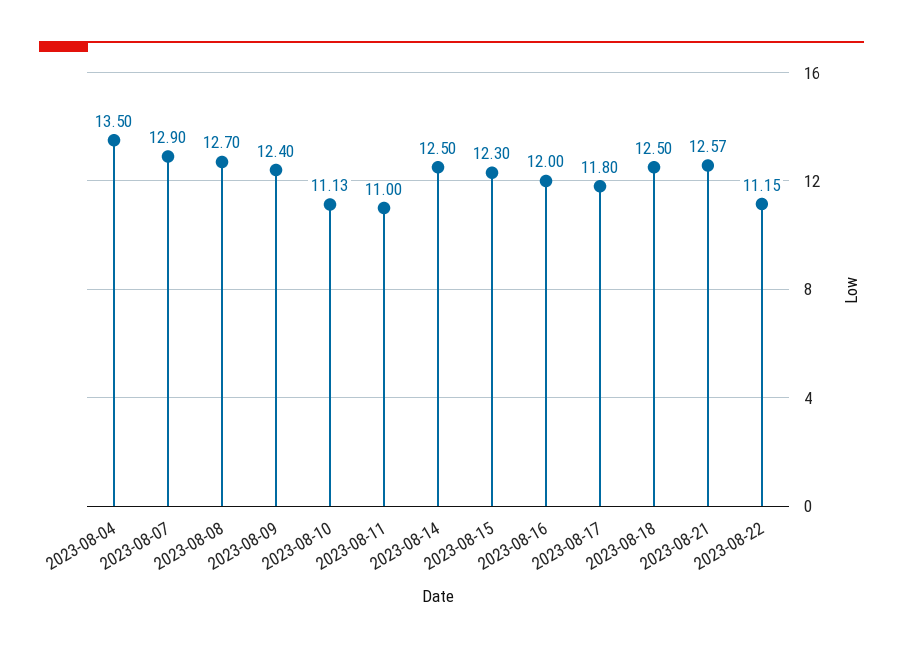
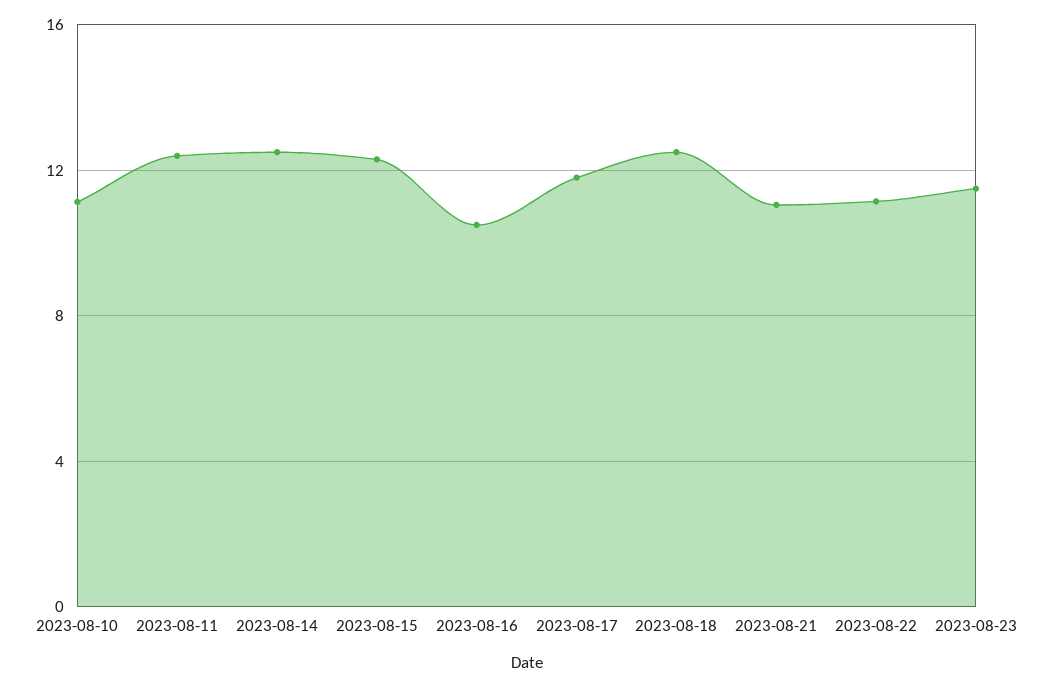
2023-08-04: 13.5 -> none
2023-08-07: 12.9 -> none
2023-08-08: 12.7 -> none
2023-08-09: 12.4 -> none
2023-08-11: 11 -> 12.5
2023-08-16: 12 -> 10.5
2023-08-21: 12.57 -> 11
2023-08-23: none -> 11.5

